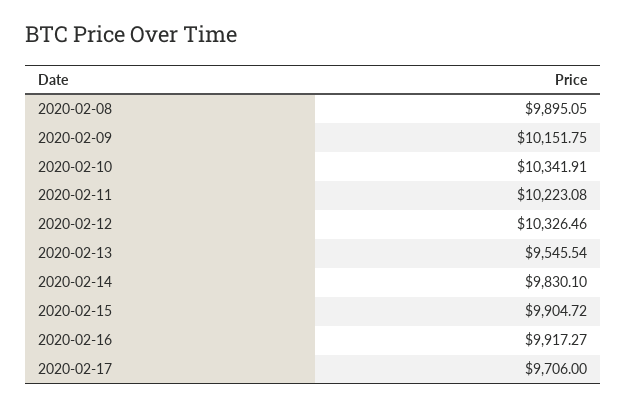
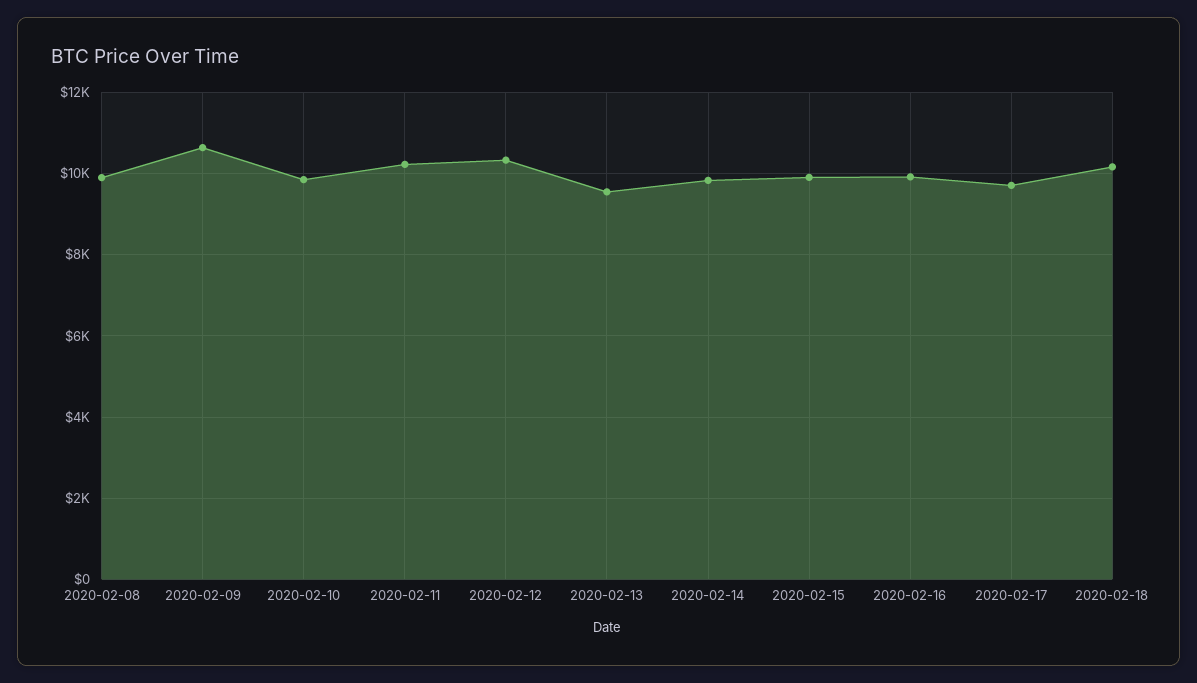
2020-02-09: 10151.75 -> 10600
2020-02-10: 10341.91 -> 9800
2020-02-18: none -> 10200

